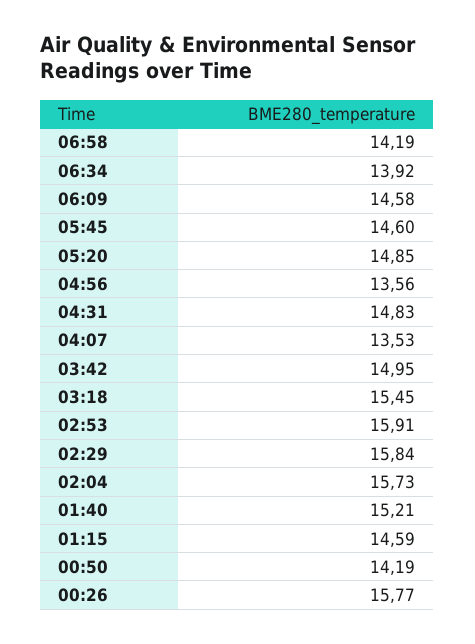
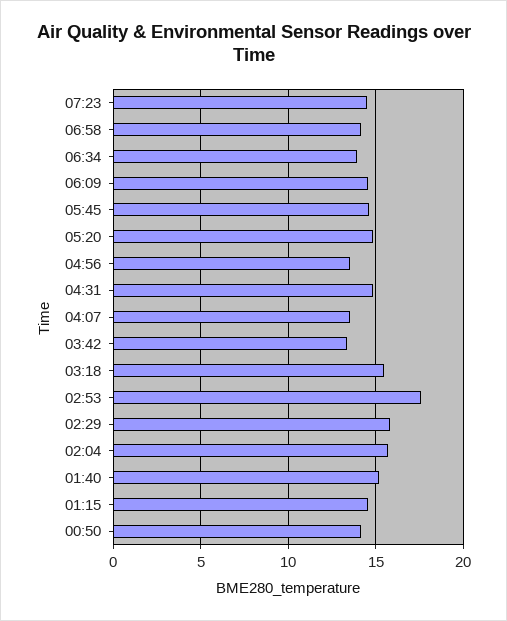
03:42: 14.95 -> 13.5
02:53: 15.91 -> 17.5
00:26: 15.77 -> none
07:23: none -> 14.5

